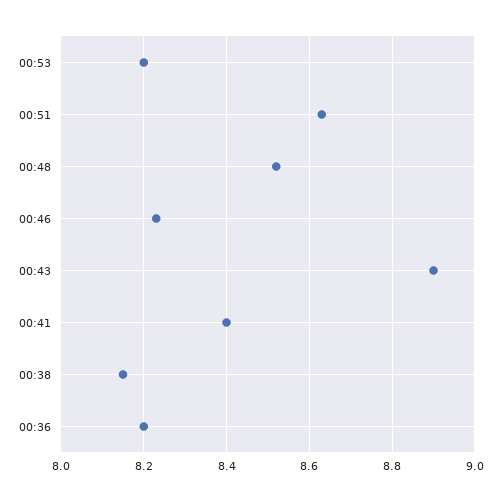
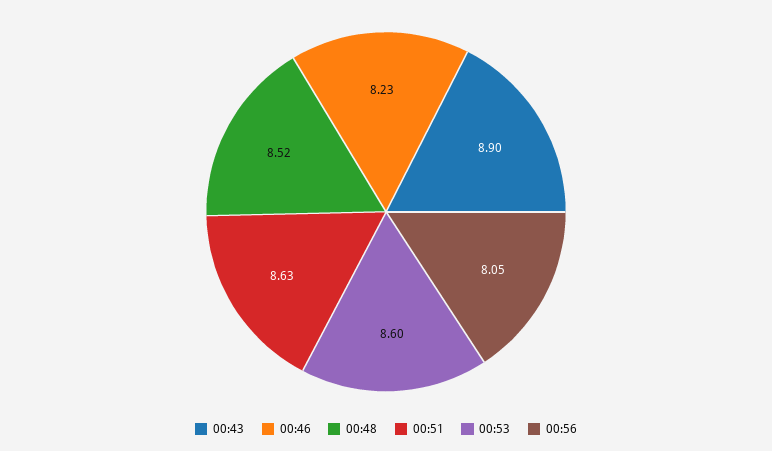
00:53: 8.2 -> 8.6
00:41: 8.4 -> none
00:38: 8.15 -> none
00:36: 8.2 -> none
00:56: none -> 8.05

